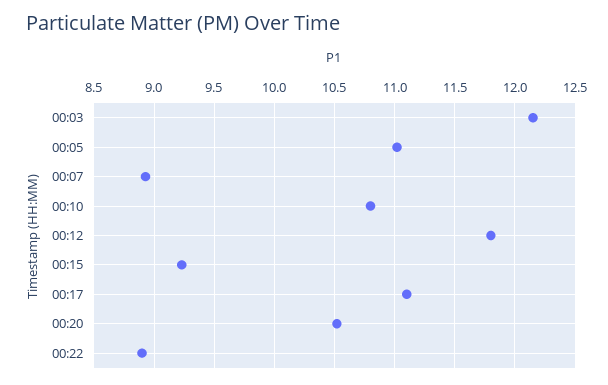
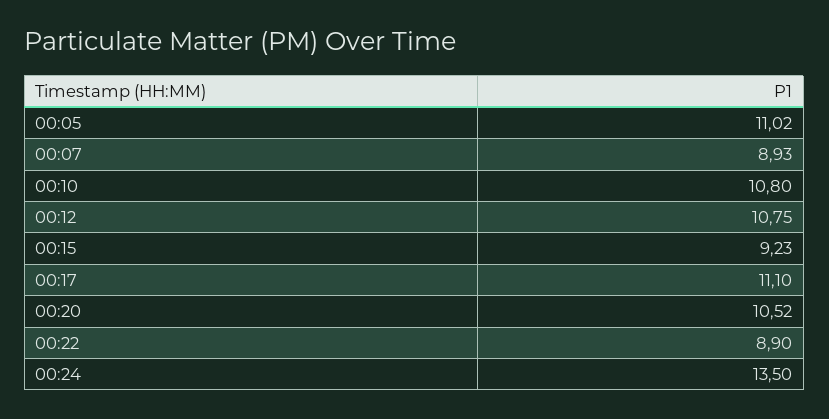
00:03: 12.15 -> none
00:12: 11.8 -> 10.75
00:24: none -> 13.5

